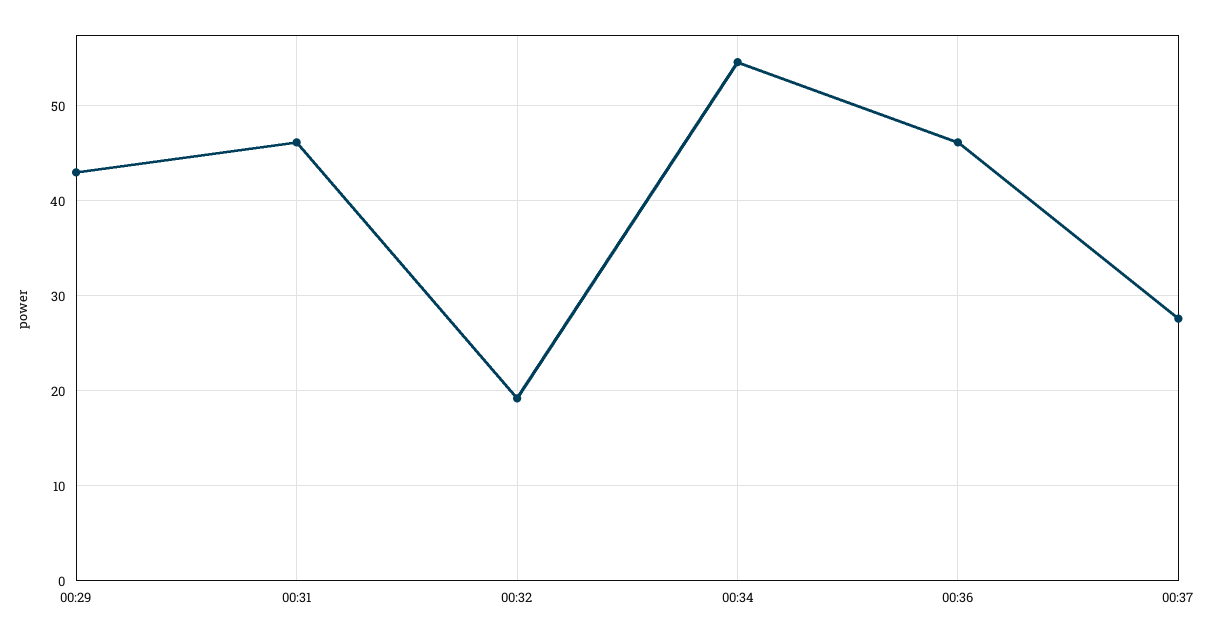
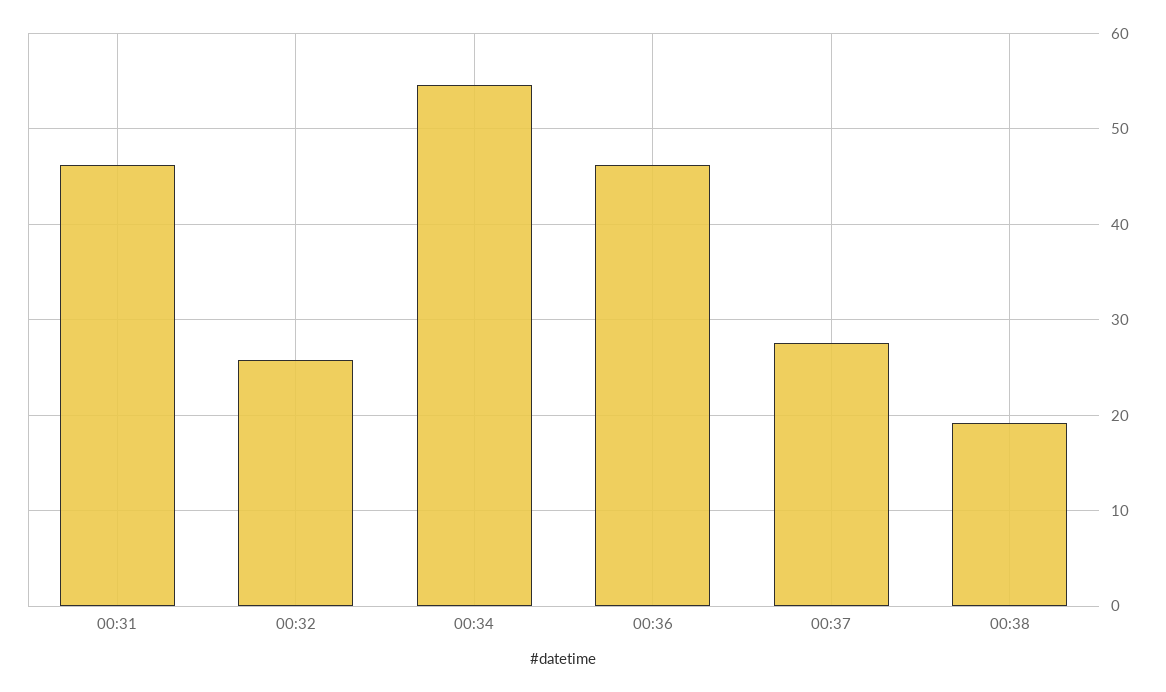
00:29: 43 -> none
00:32: 19 -> 26
00:38: none -> 19

